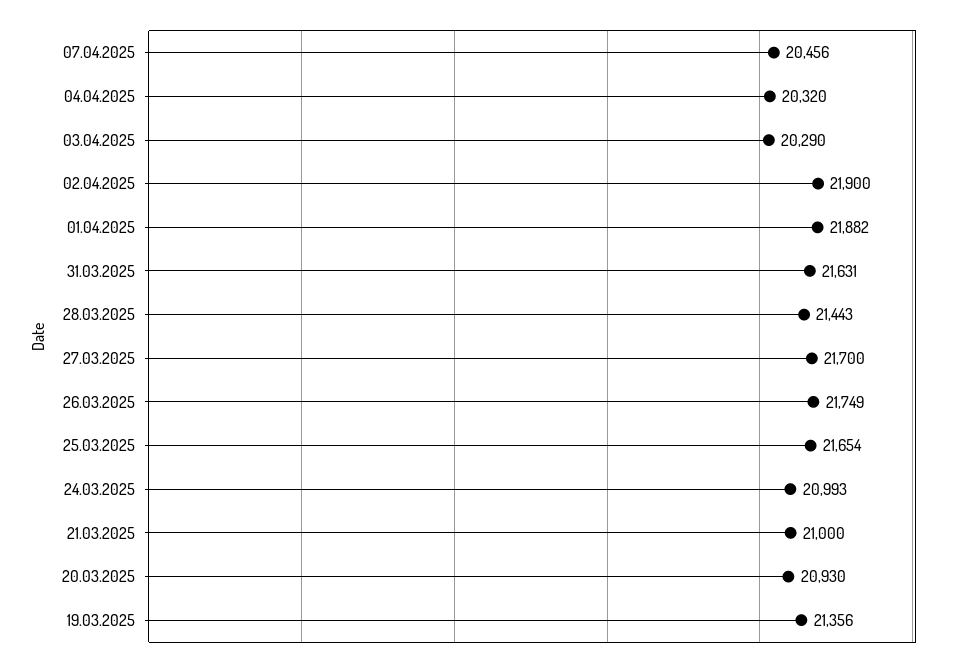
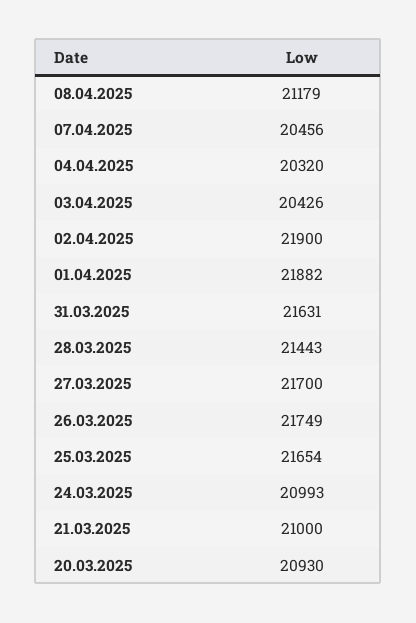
03.04.2025: 20290 -> 20426
19.03.2025: 21356 -> none
08.04.2025: none -> 21179

